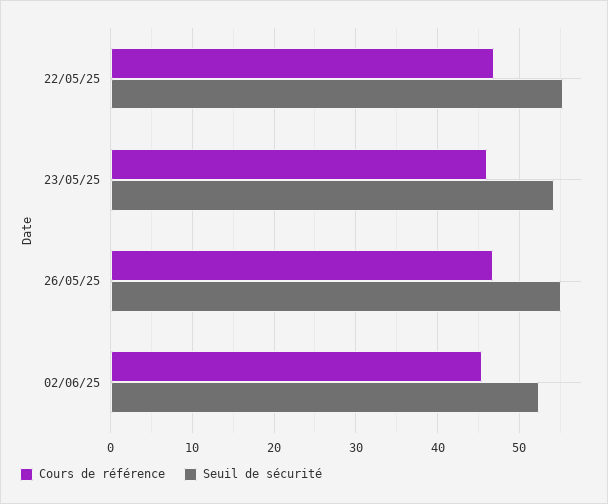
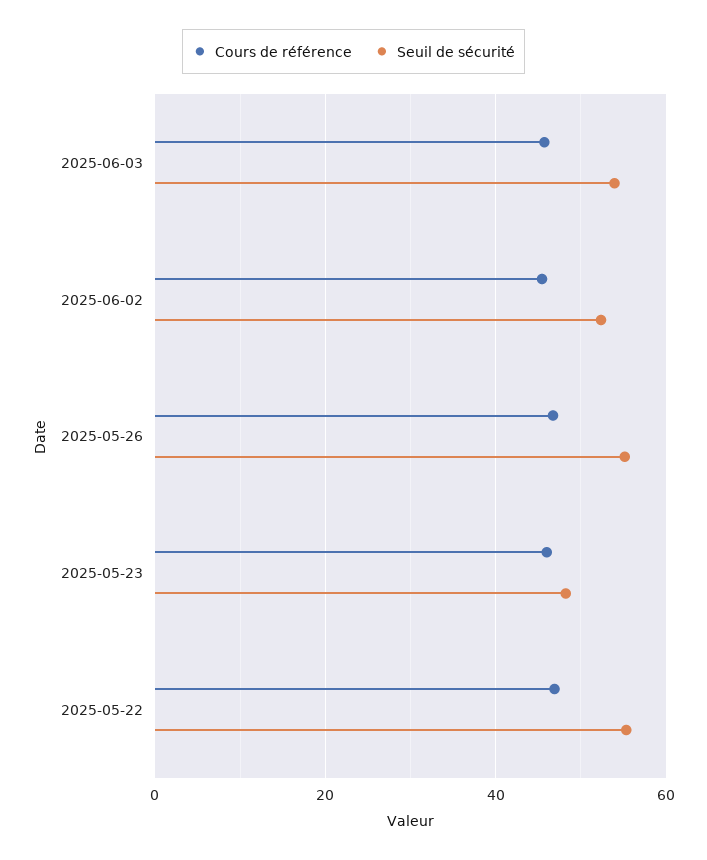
Seuil de sécurité, 23/05/25: 54 -> 48
Cours de référence, 2025-06-03: none -> 46
Seuil de sécurité, 2025-06-03: none -> 54

